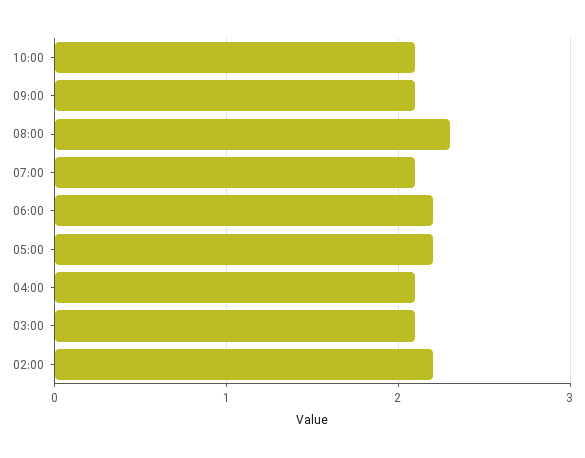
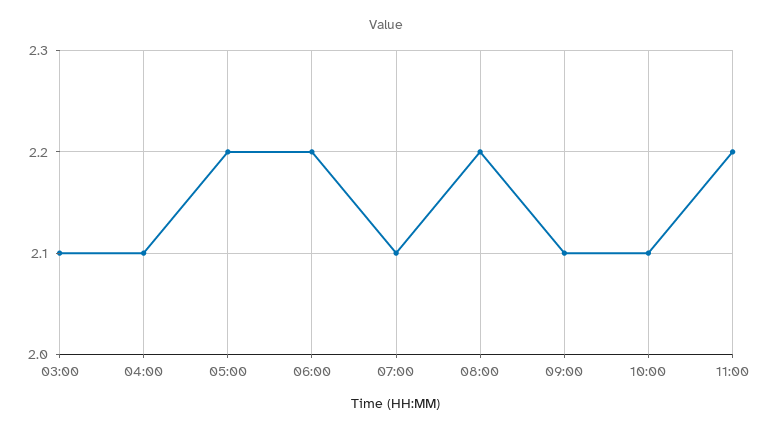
08:00: 2.3 -> 2.2
02:00: 2.2 -> none
11:00: none -> 2.2

